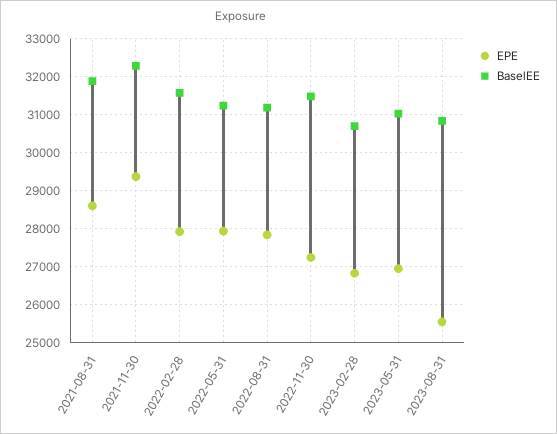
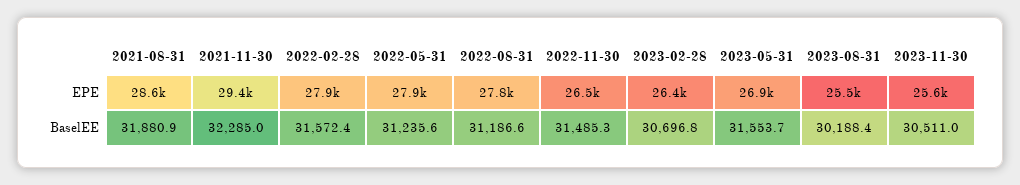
EPE, 2022-11-30: 27200 -> 26500
EPE, 2023-02-28: 26800 -> 26400
BaselEE, 2023-05-31: 31000 -> 31553.7
BaselEE, 2023-08-31: 30800 -> 30188.4
EPE, 2023-11-30: none -> 25600
BaselEE, 2023-11-30: none -> 30511

